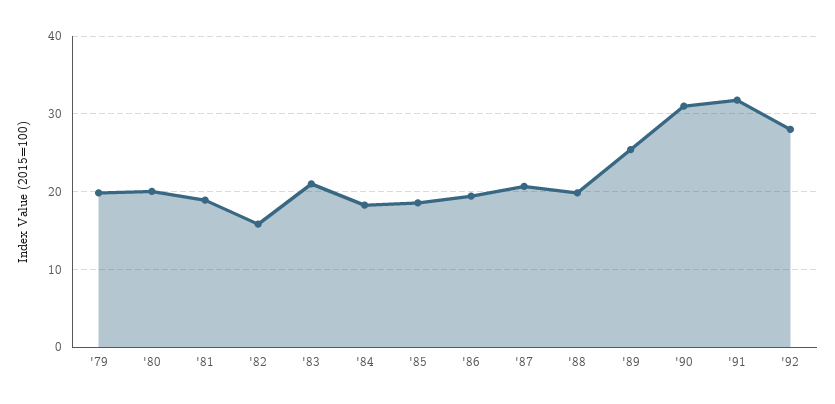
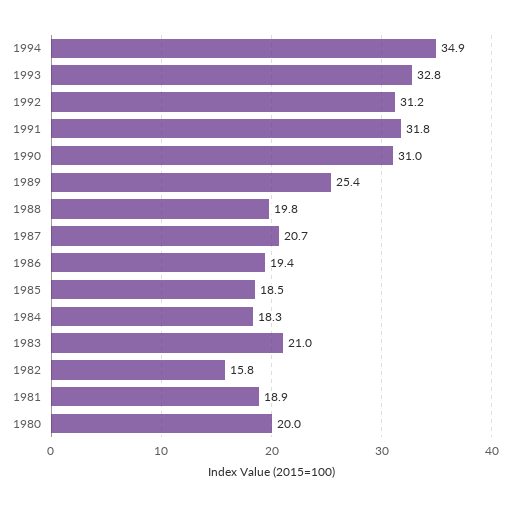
'79: 20 -> none
'92: 28 -> 31.2
1994: none -> 34.9
1993: none -> 32.8

